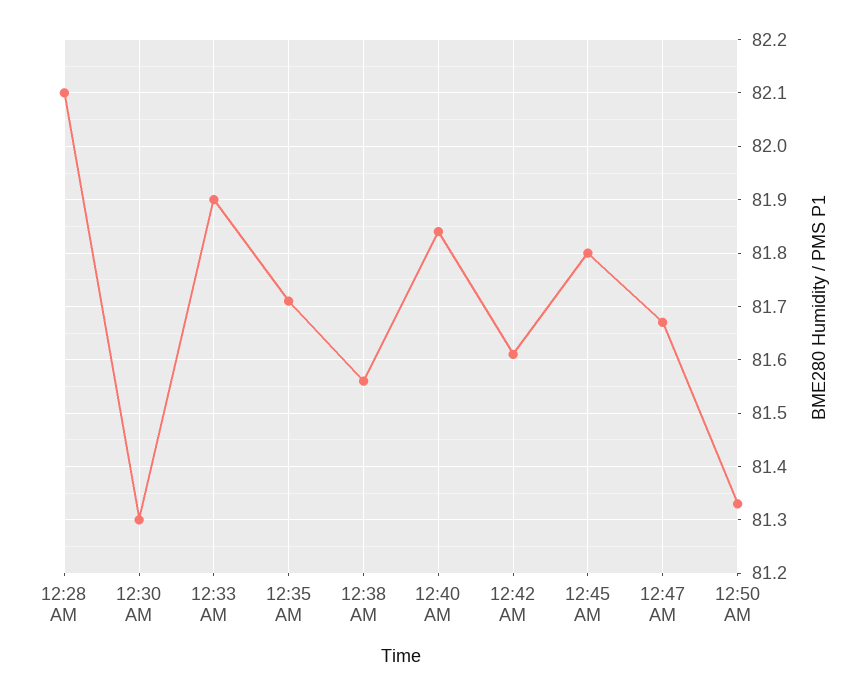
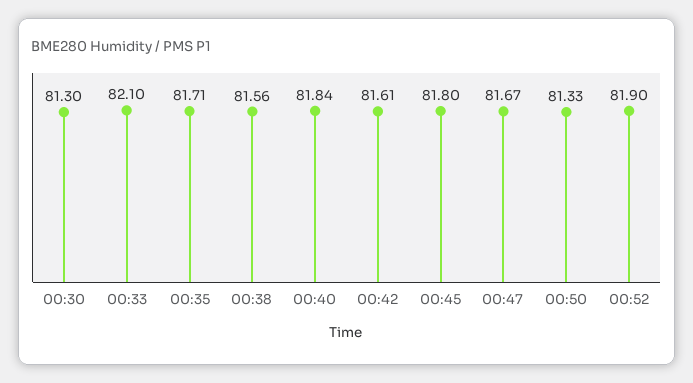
12:28 AM: 82.1 -> none
12:33 AM: 81.9 -> 82.1
00:52: none -> 81.9

